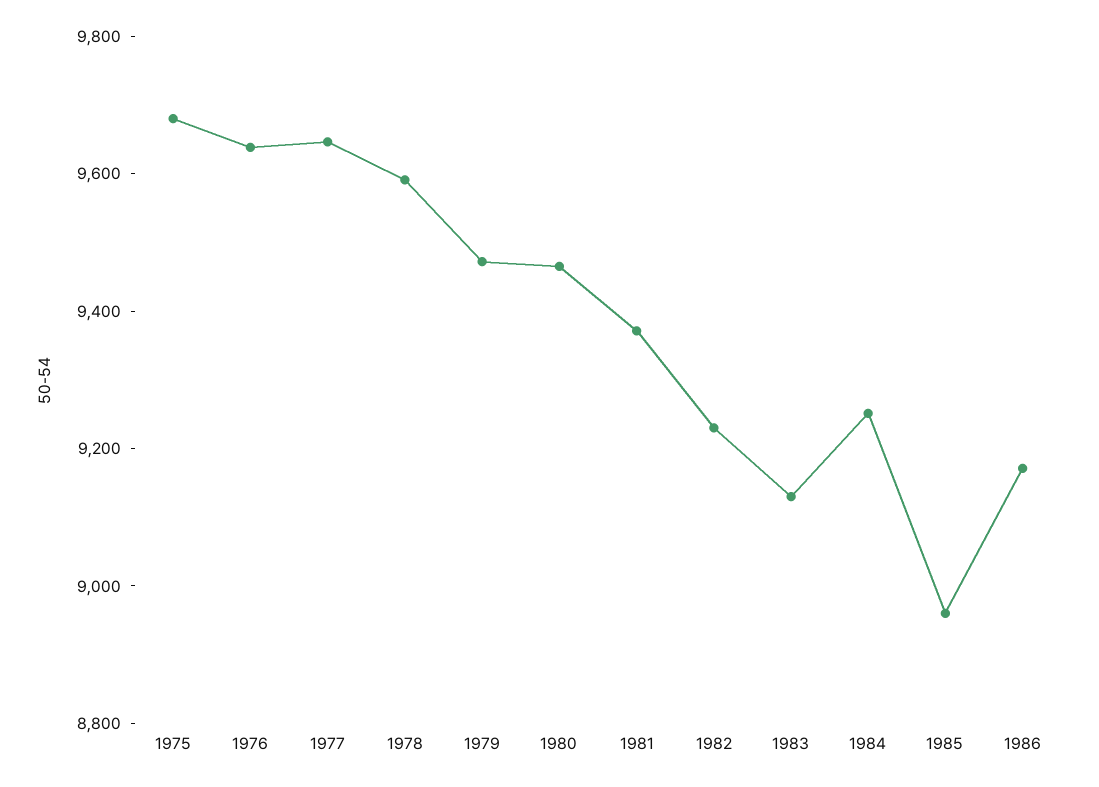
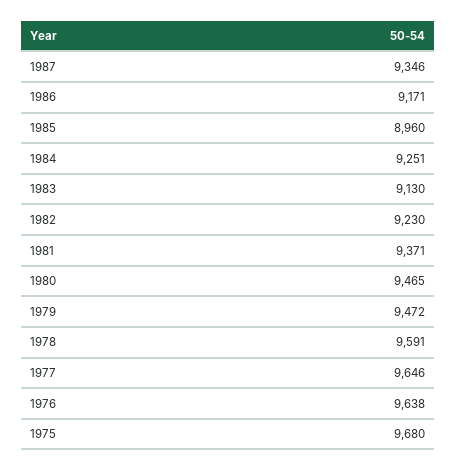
1987: none -> 9346

